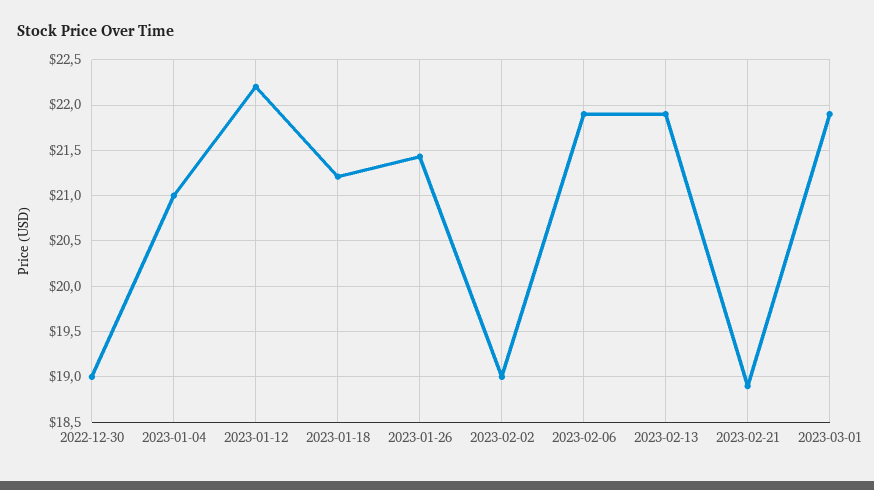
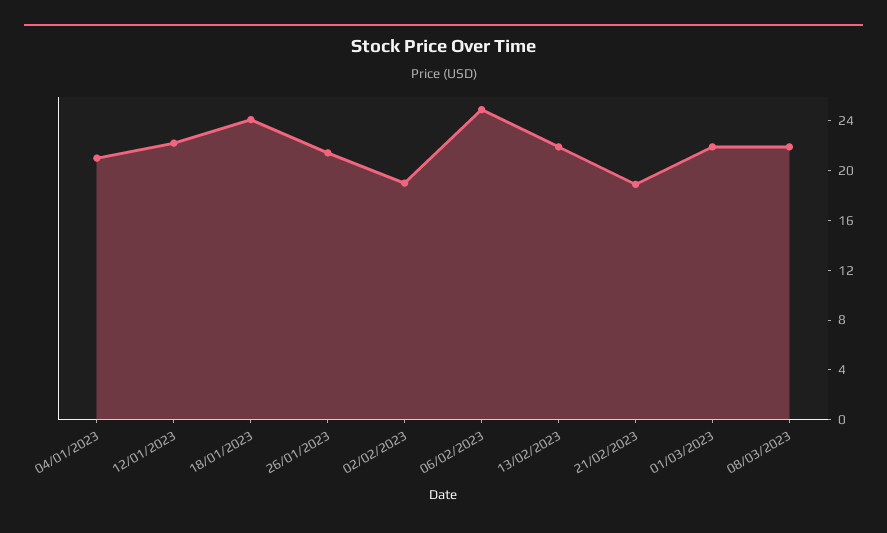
2022-12-30: 19 -> none
2023-01-18: 21.2 -> 24
2023-02-06: 21.9 -> 25
08/03/2023: none -> 22

